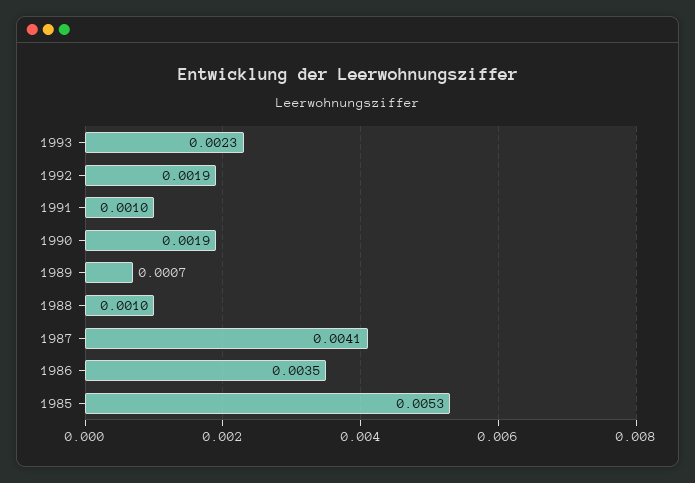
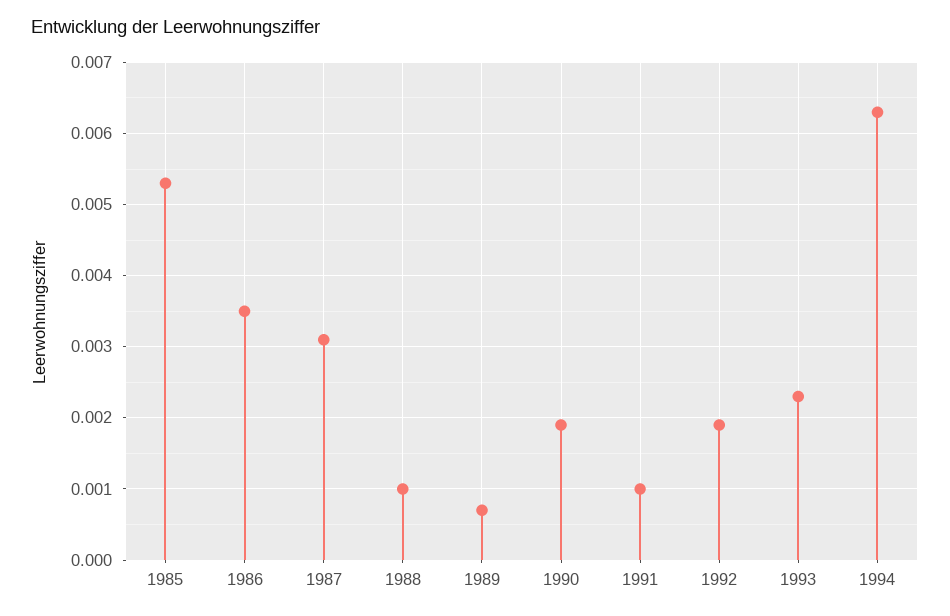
1987: 0.0041 -> 0.0031
1994: none -> 0.0063

